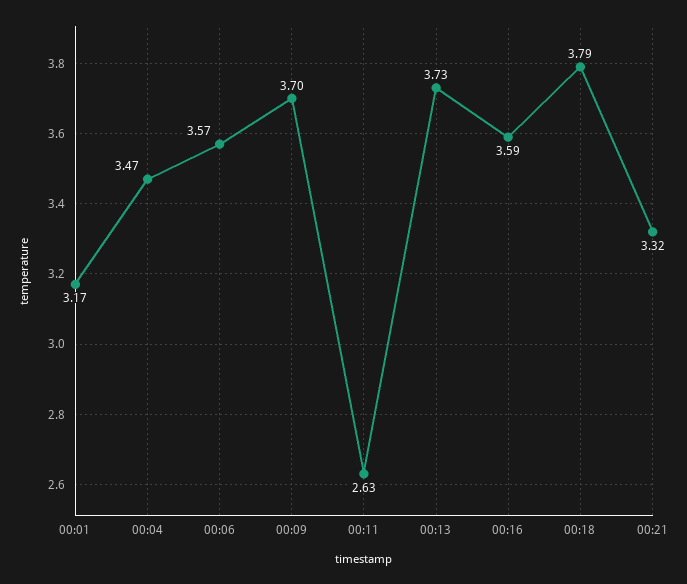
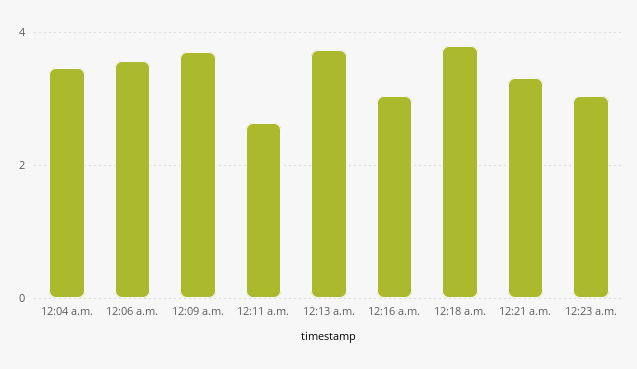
00:01: 3.17 -> none
00:16: 3.59 -> 3
12:23 a.m.: none -> 3

